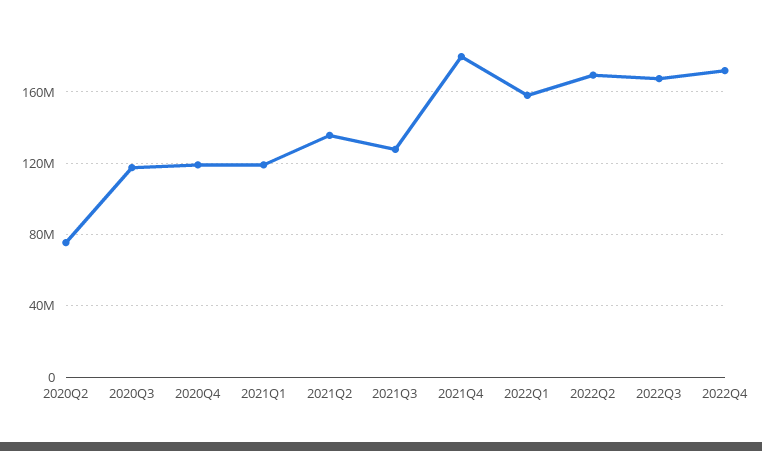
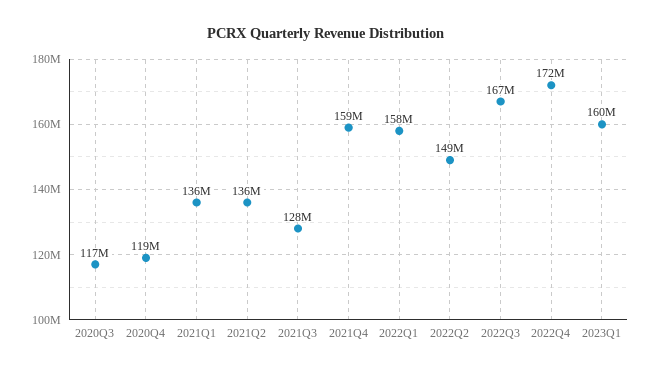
2020Q2: 75000000 -> none
2021Q1: 120000000 -> 136000000
2021Q4: 180000000 -> 159000000
2022Q2: 170000000 -> 149000000
2023Q1: none -> 160000000

